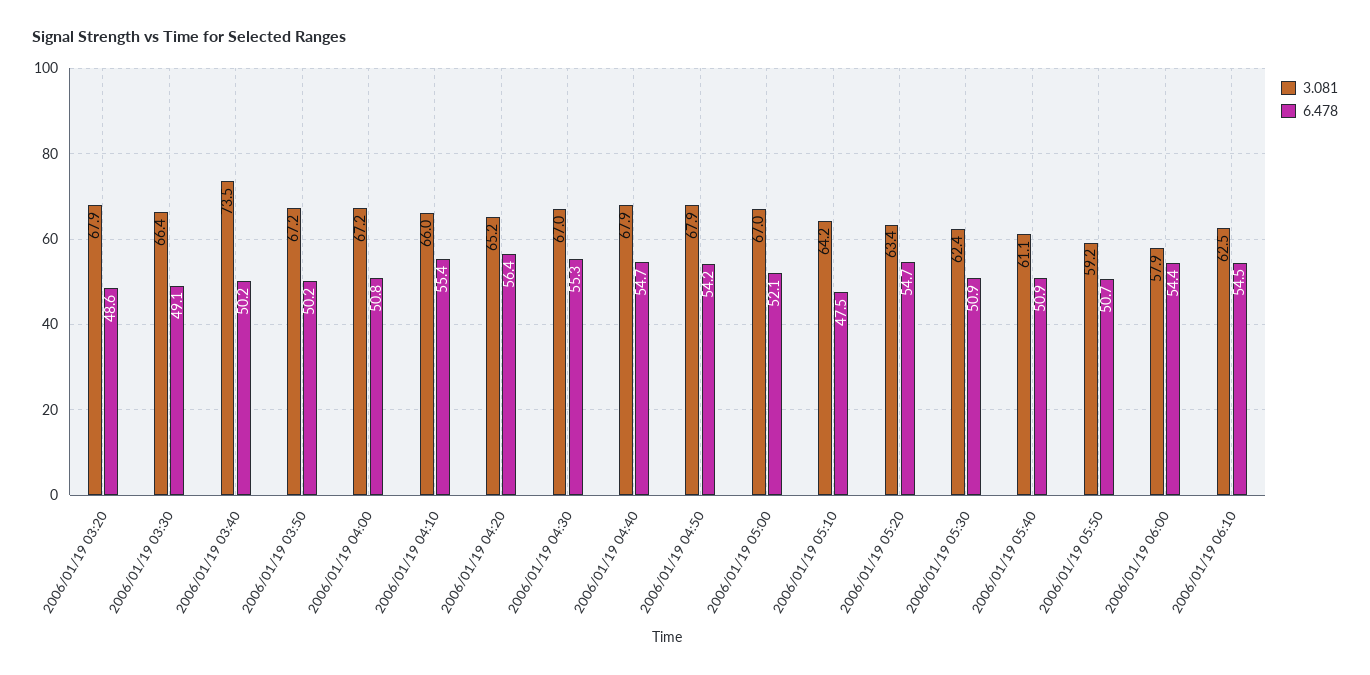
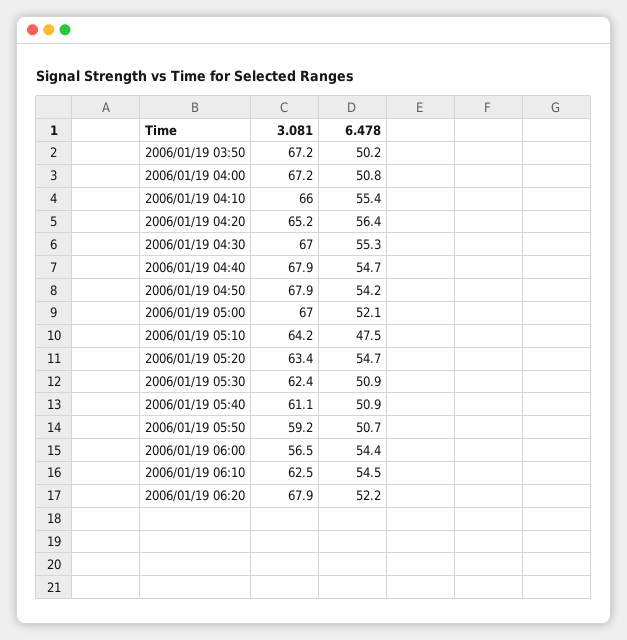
3.081, 2006/01/19 03:20: 67.9 -> none
6.478, 2006/01/19 03:20: 48.6 -> none
3.081, 2006/01/19 03:30: 66.4 -> none
6.478, 2006/01/19 03:30: 49.1 -> none
3.081, 2006/01/19 03:40: 73.5 -> none
6.478, 2006/01/19 03:40: 50.2 -> none
3.081, 2006/01/19 06:00: 57.9 -> 56.5
3.081, 2006/01/19 06:20: none -> 67.9
6.478, 2006/01/19 06:20: none -> 52.2

